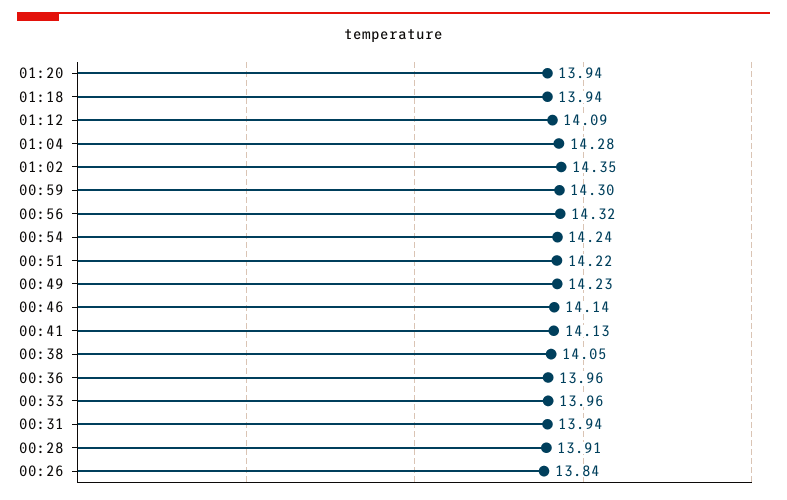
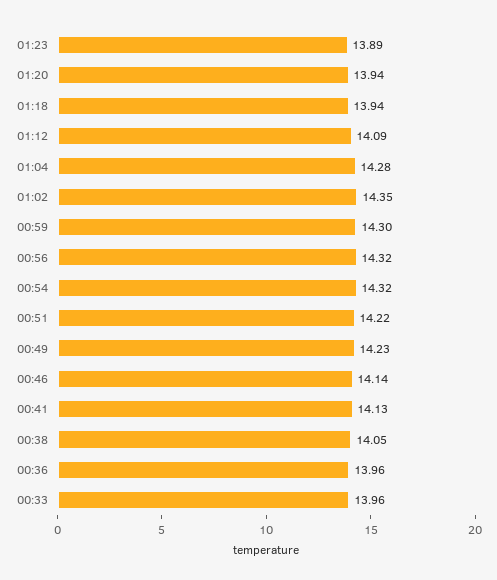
00:54: 14.24 -> 14.32
00:31: 13.94 -> none
00:28: 13.91 -> none
00:26: 13.84 -> none
01:23: none -> 13.89

